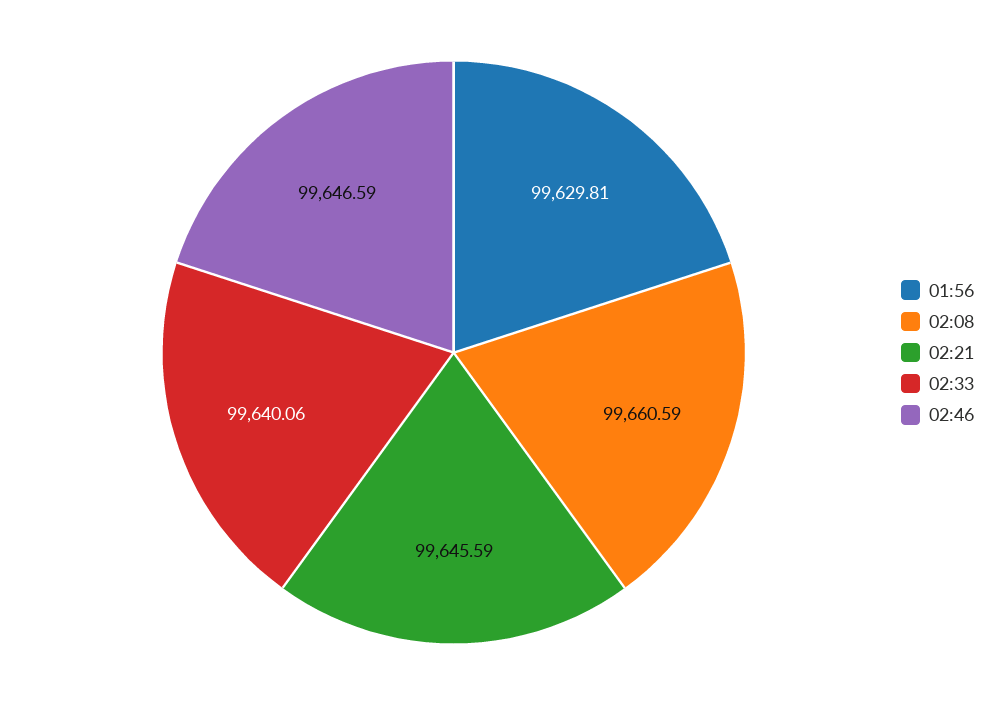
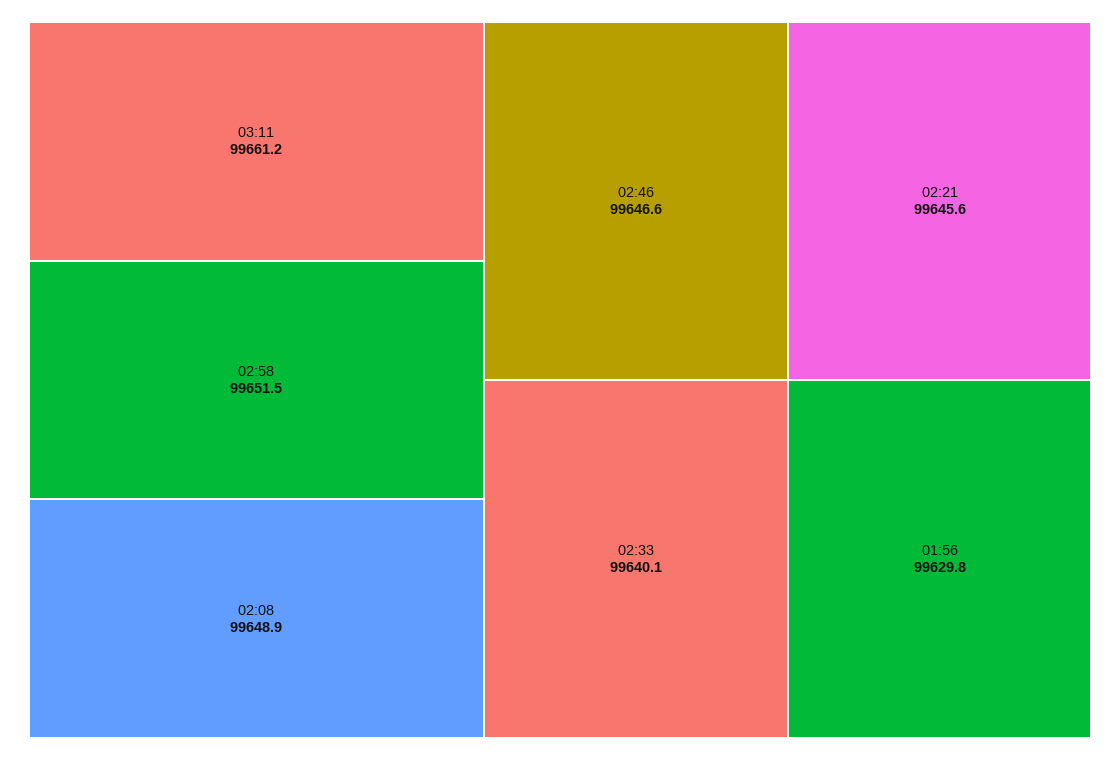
02:08: 99660.59 -> 99648.9
03:11: none -> 99661.2
02:58: none -> 99651.5

